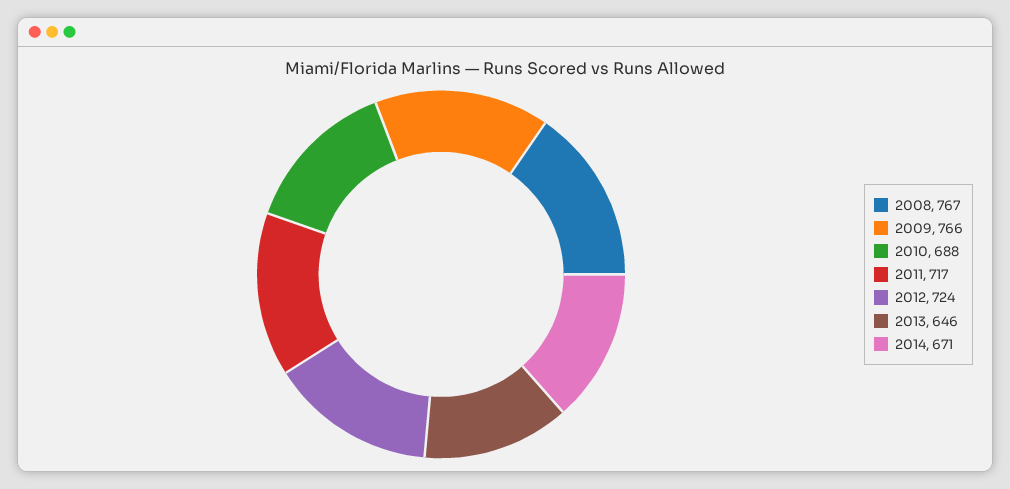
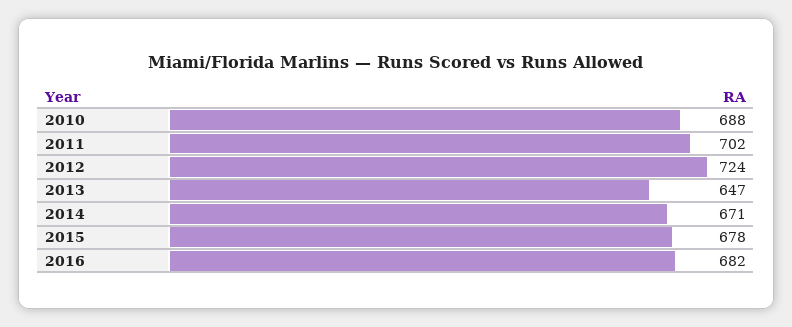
2008: 767 -> none
2009: 766 -> none
2011: 717 -> 702
2013: 646 -> 647
2015: none -> 678
2016: none -> 682

